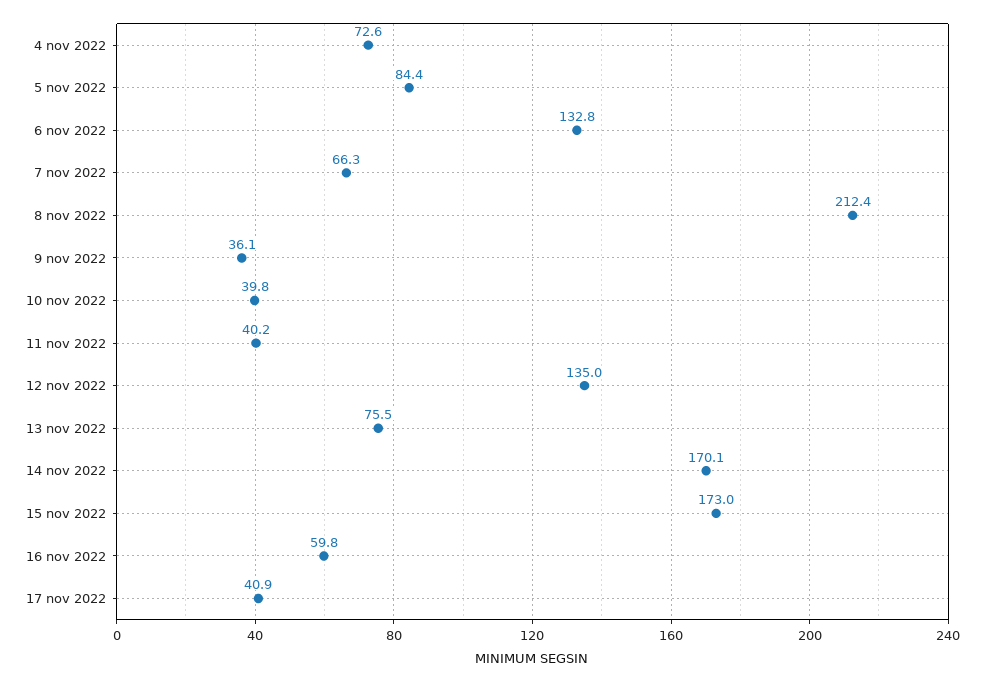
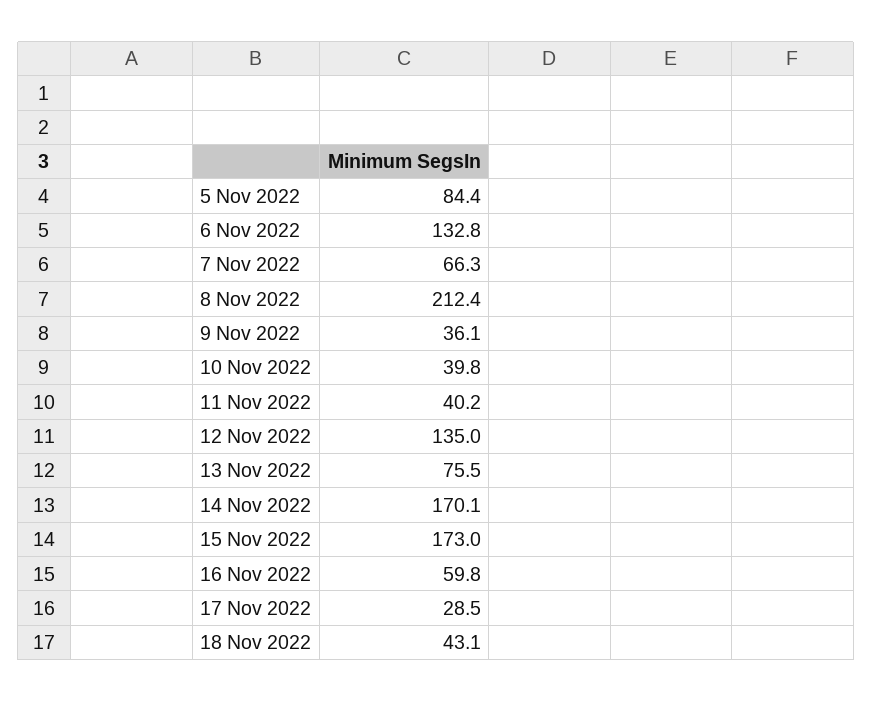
4 nov 2022: 72.6 -> none
17 nov 2022: 40.9 -> 28.5
18 Nov 2022: none -> 43.1

